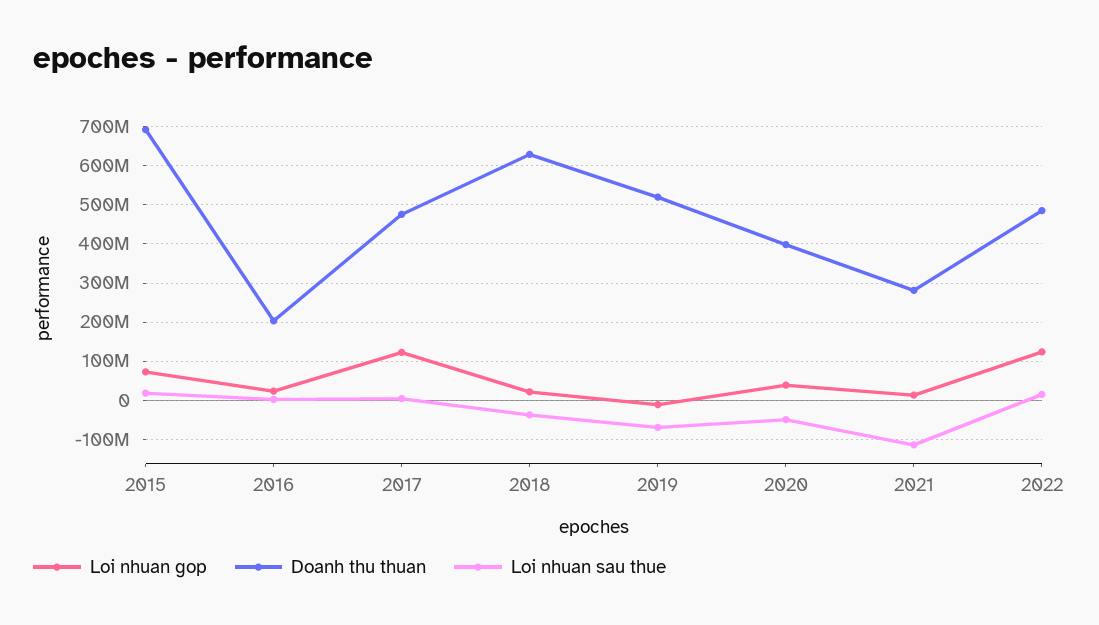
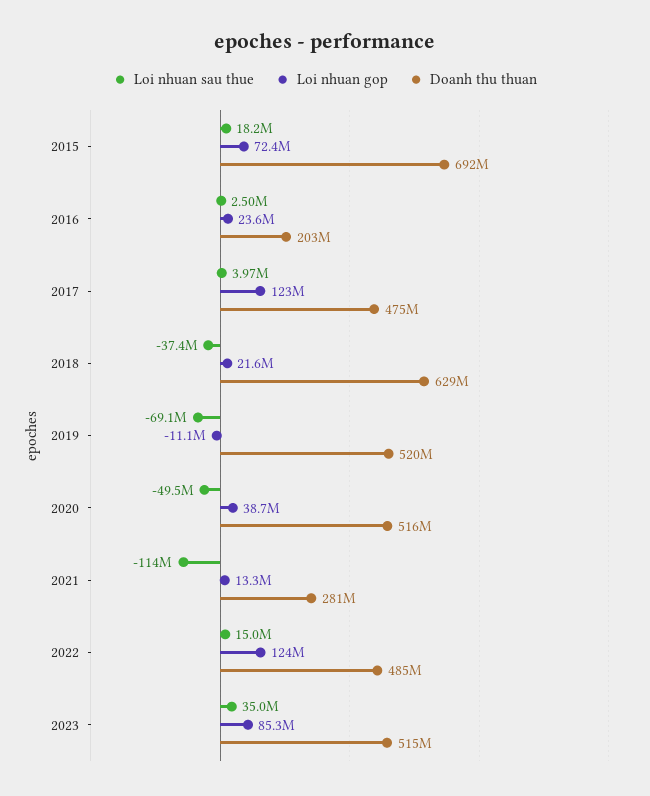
Doanh thu thuan, 2020: 400000000 -> 516000000
Loi nhuan sau thue, 2023: none -> 35000000
Loi nhuan gop, 2023: none -> 85300000
Doanh thu thuan, 2023: none -> 515000000

